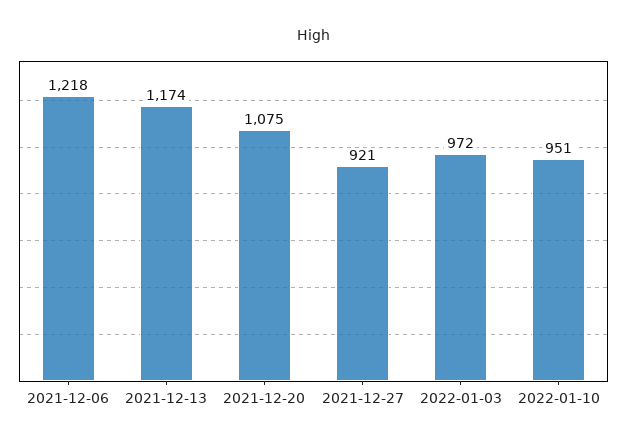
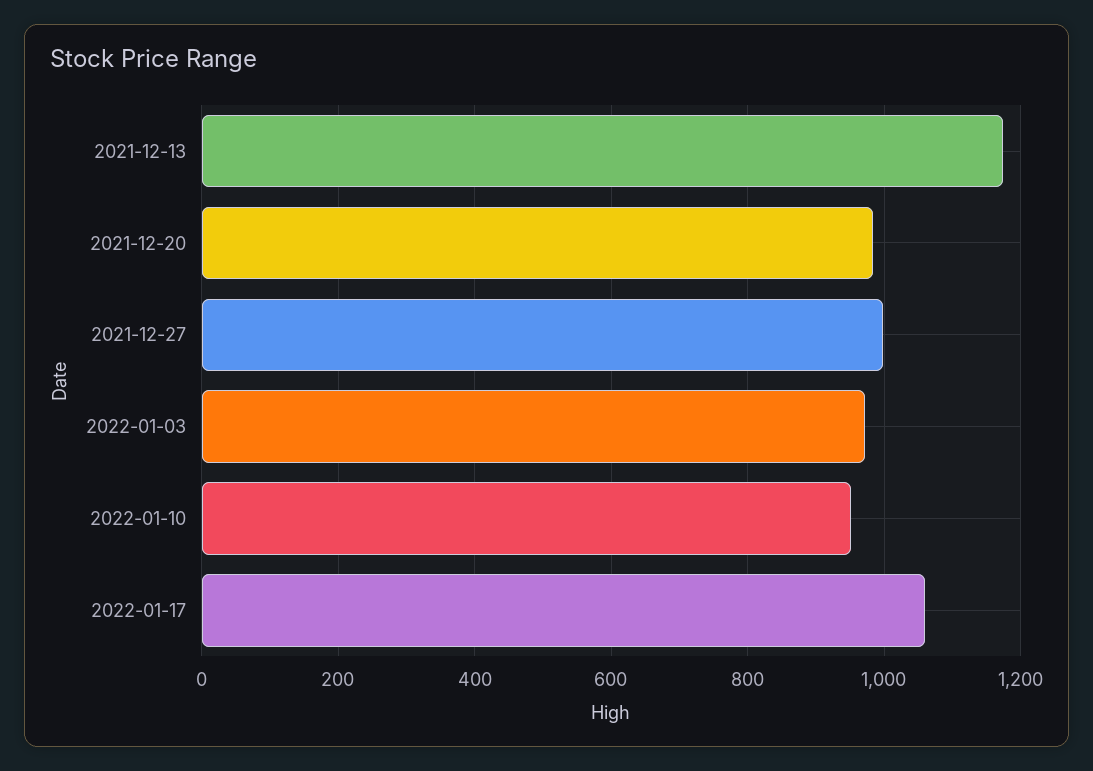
2021-12-06: 1218 -> none
2021-12-20: 1075 -> 980
2021-12-27: 921 -> 1000
2022-01-17: none -> 1060

